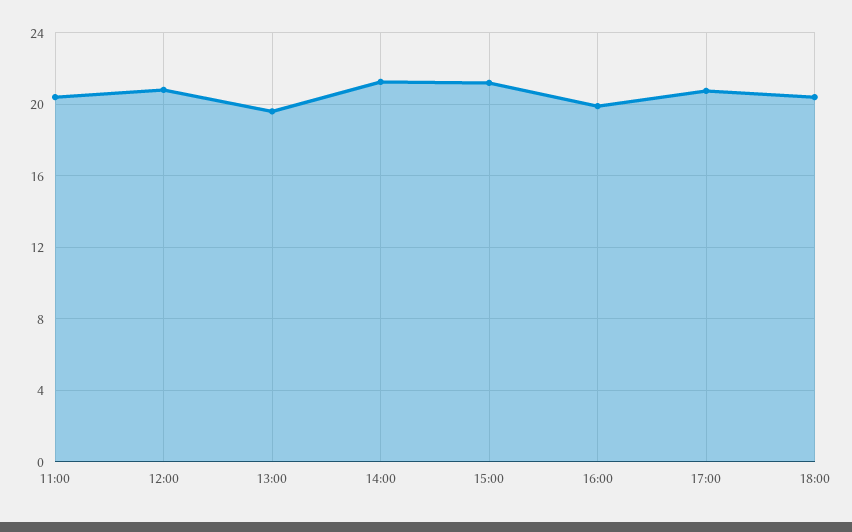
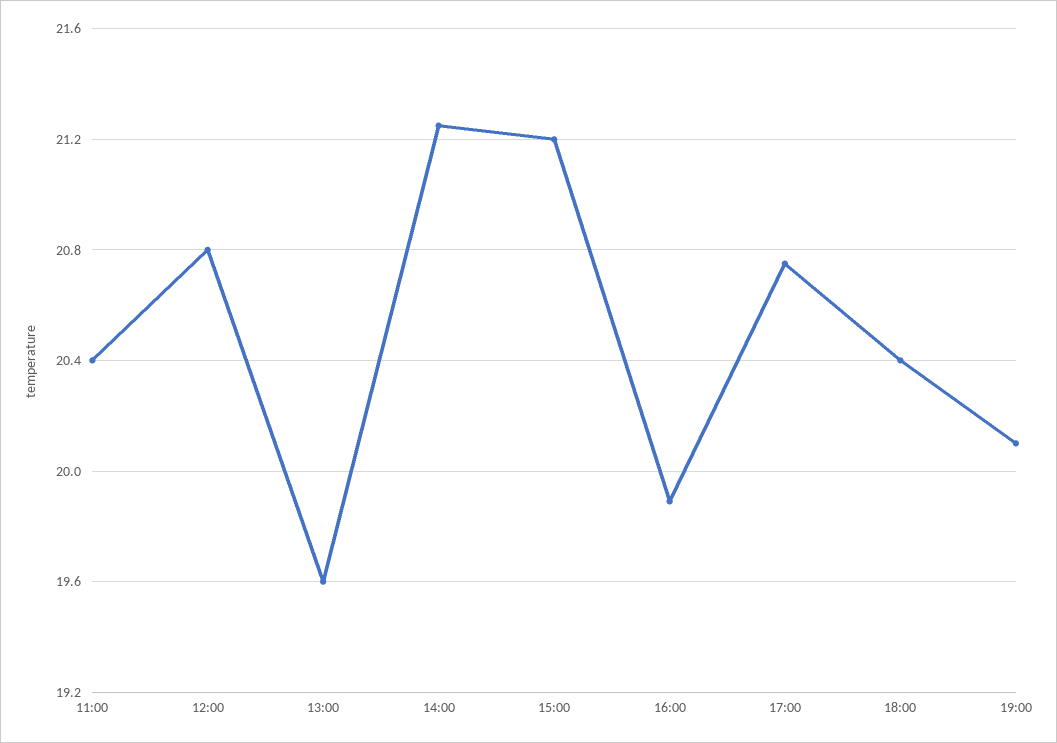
19:00: none -> 20.1

